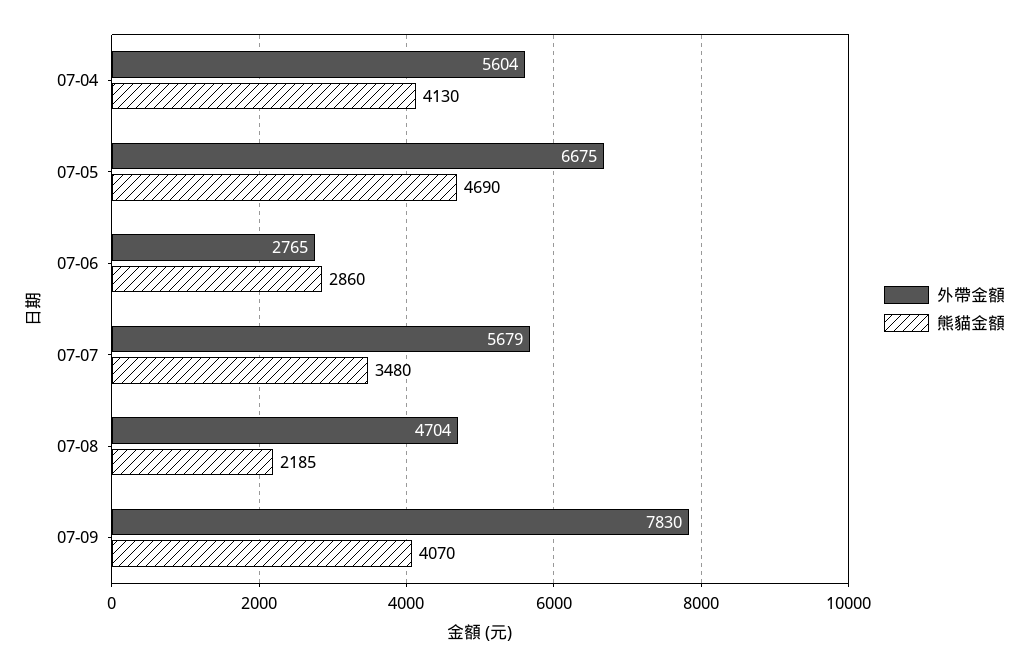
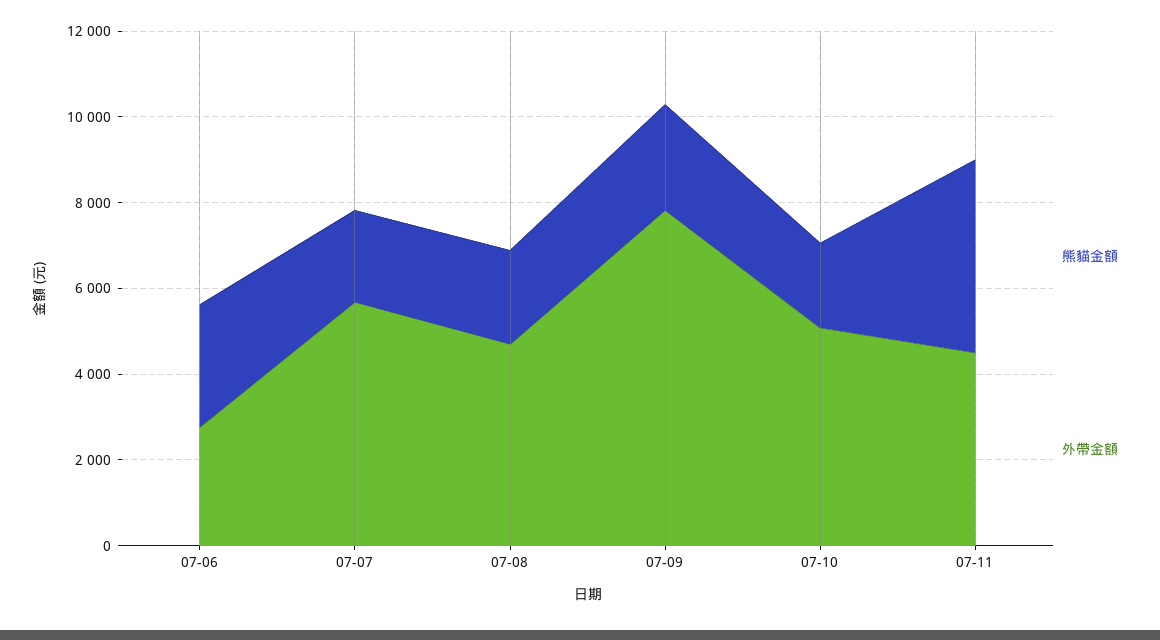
外帶金額, 07-04: 5604 -> none
熊貓金額, 07-04: 4130 -> none
外帶金額, 07-05: 6675 -> none
熊貓金額, 07-05: 4690 -> none
熊貓金額, 07-07: 3480 -> 2000
熊貓金額, 07-09: 4070 -> 2500
熊貓金額, 07-10: none -> 2000
外帶金額, 07-10: none -> 5000
熊貓金額, 07-11: none -> 4500
外帶金額, 07-11: none -> 4500

